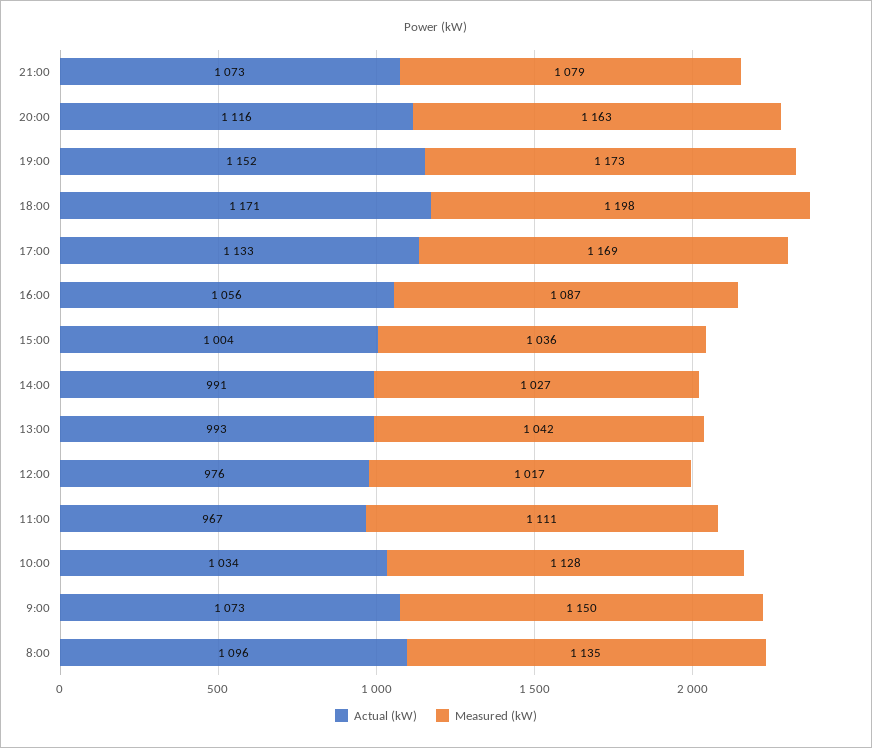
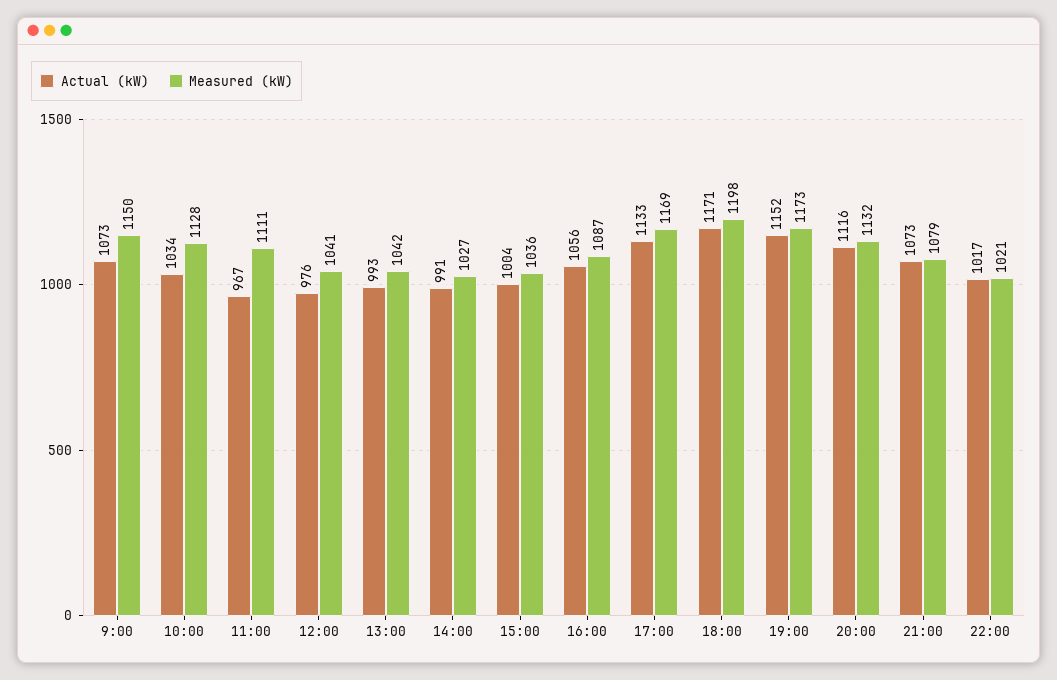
Measured (kW), 20:00: 1163 -> 1132
Measured (kW), 12:00: 1017 -> 1041
Actual (kW), 8:00: 1096 -> none
Measured (kW), 8:00: 1135 -> none
Actual (kW), 22:00: none -> 1017
Measured (kW), 22:00: none -> 1021

